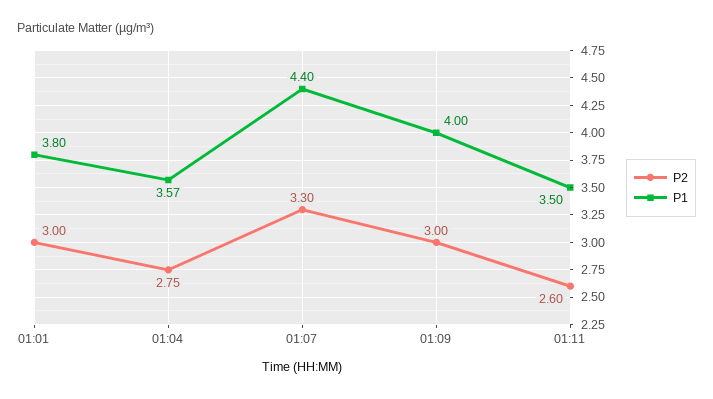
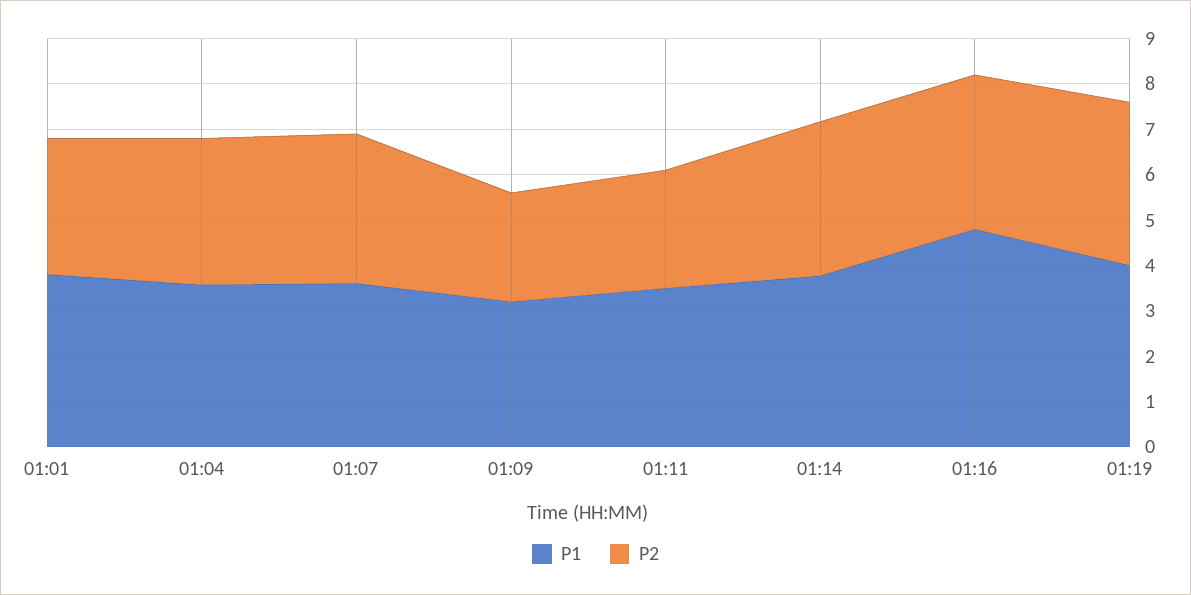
P2, 01:04: 2.75 -> 3.2
P1, 01:07: 4.4 -> 3.6
P2, 01:09: 3 -> 2.4
P1, 01:09: 4 -> 3.2
P1, 01:14: none -> 3.8
P2, 01:14: none -> 3.4
P1, 01:16: none -> 4.8
P2, 01:16: none -> 3.4
P1, 01:19: none -> 4
P2, 01:19: none -> 3.6

